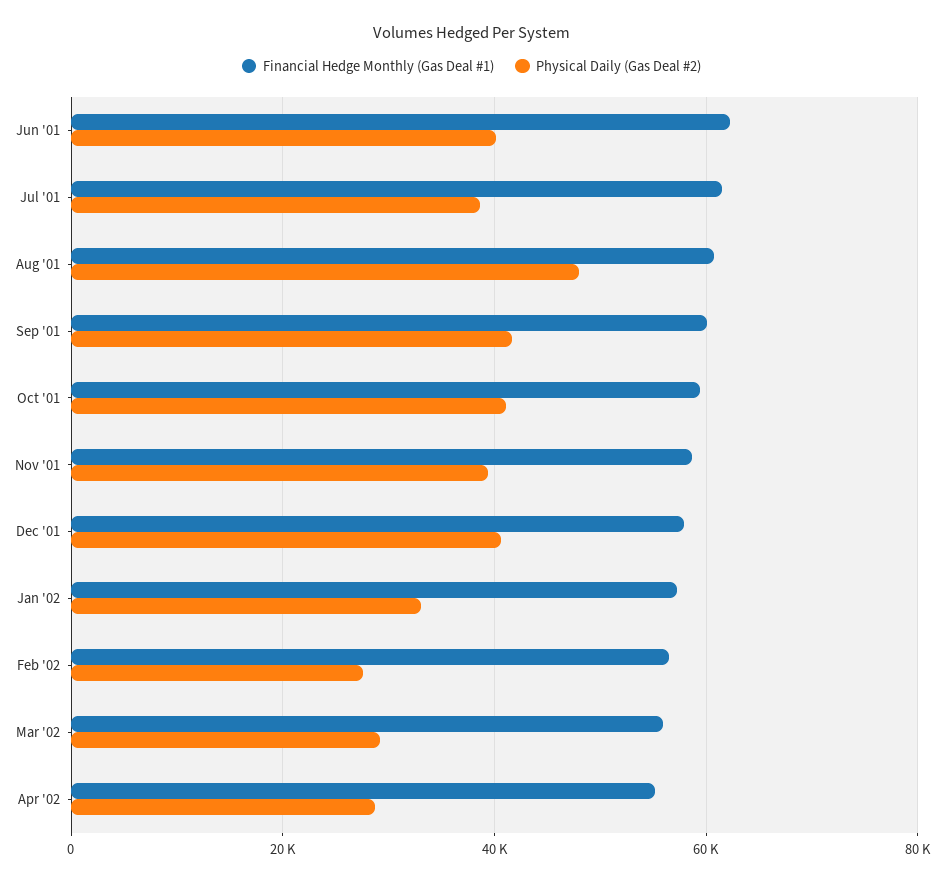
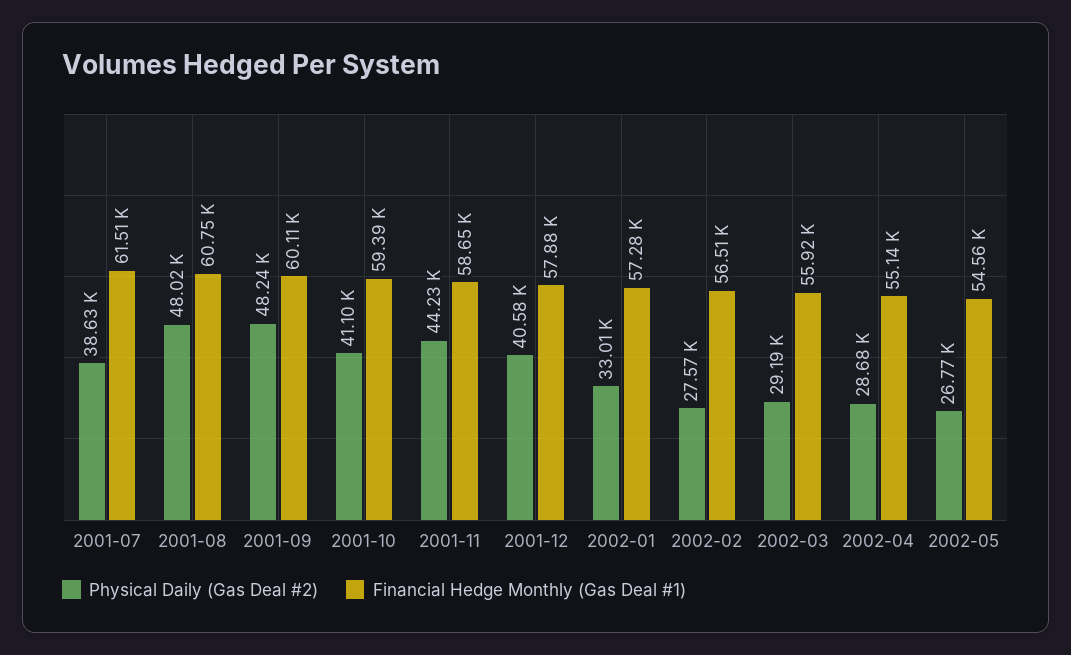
Financial Hedge Monthly (Gas Deal #1), Jun '01: 62000 -> none
Physical Daily (Gas Deal #2), Jun '01: 40000 -> none
Physical Daily (Gas Deal #2), Sep '01: 42000 -> 48240
Physical Daily (Gas Deal #2), Nov '01: 40000 -> 44230
Physical Daily (Gas Deal #2), 2002-05: none -> 26770
Financial Hedge Monthly (Gas Deal #1), 2002-05: none -> 54560

